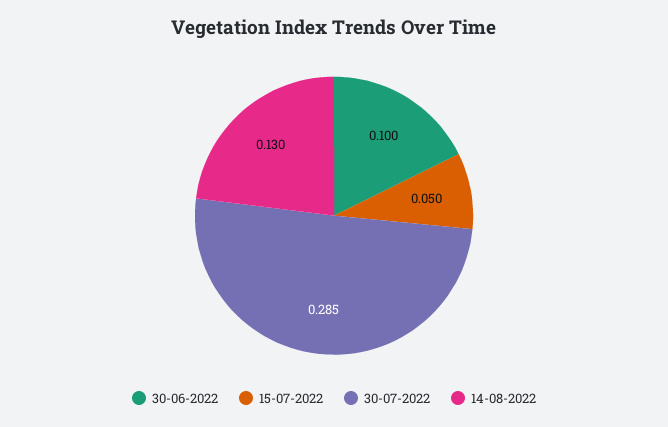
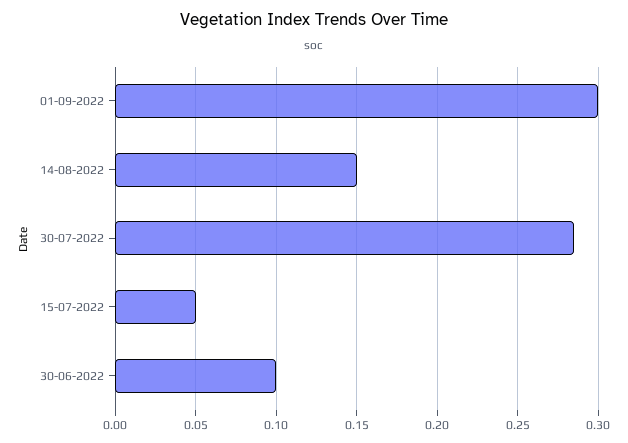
14-08-2022: 0.13 -> 0.15
01-09-2022: none -> 0.3

